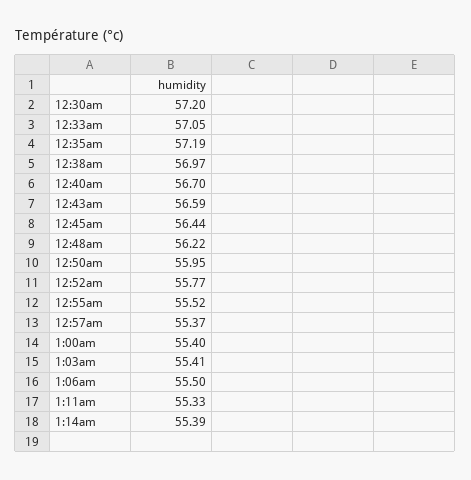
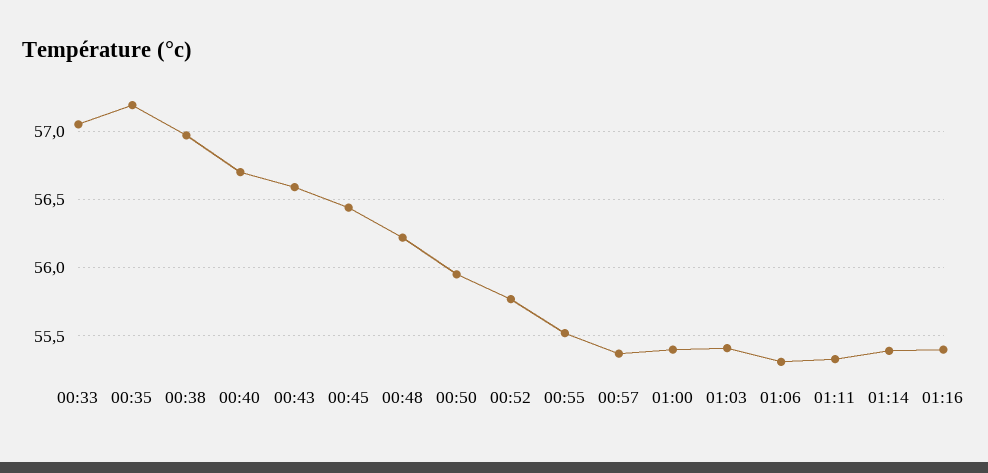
12:30am: 57.2 -> none
1:06am: 55.5 -> 55.3
01:16: none -> 55.4

